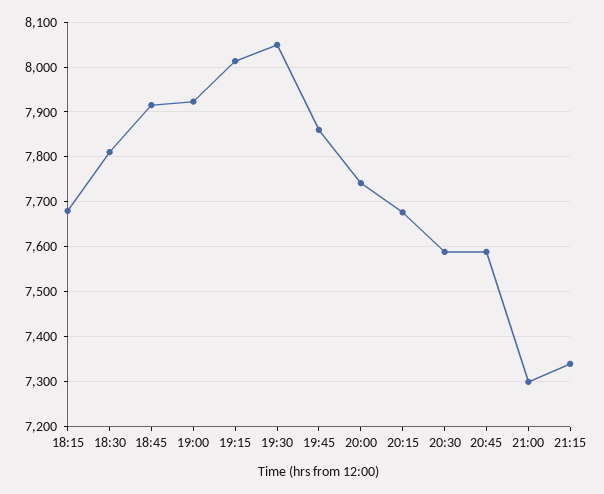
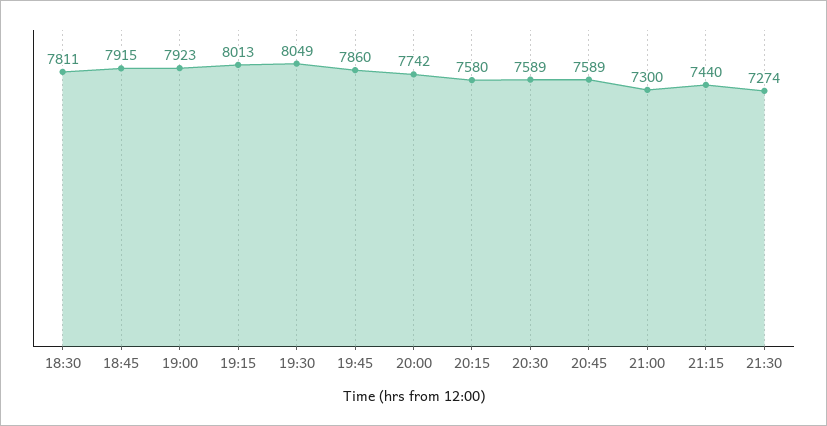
18:15: 7680 -> none
20:15: 7680 -> 7580
21:15: 7340 -> 7440
21:30: none -> 7274

